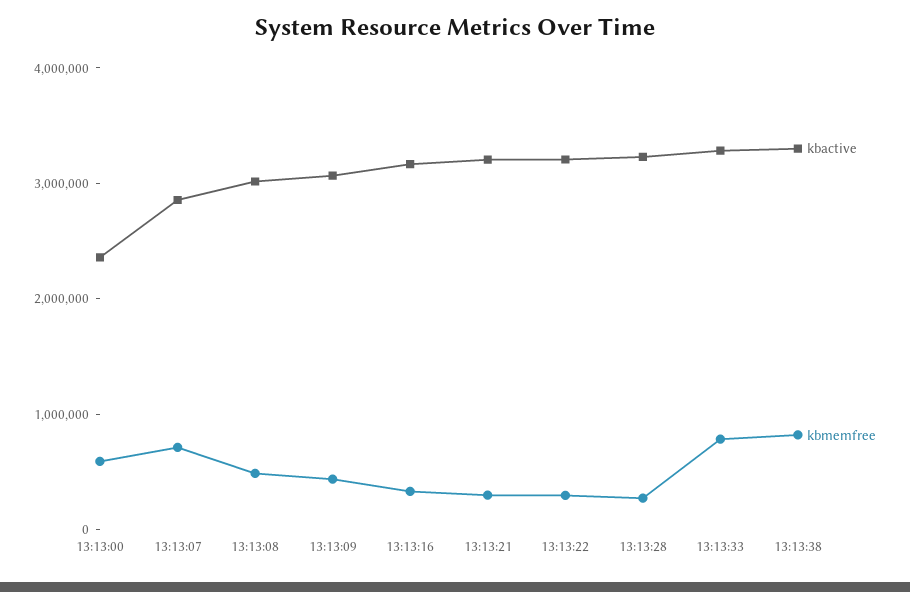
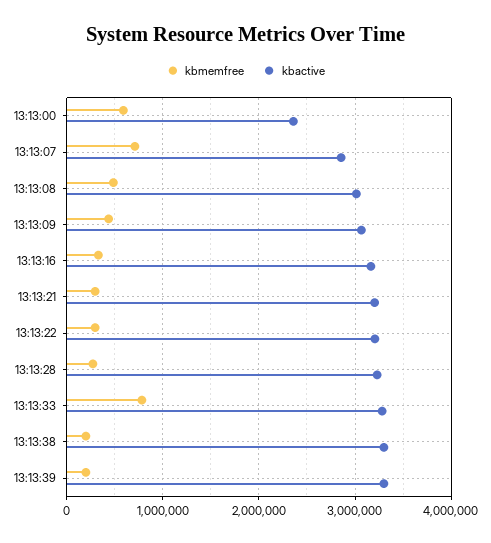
kbmemfree, 13:13:38: 800000 -> 200000
kbmemfree, 13:13:39: none -> 200000
kbactive, 13:13:39: none -> 3300000

